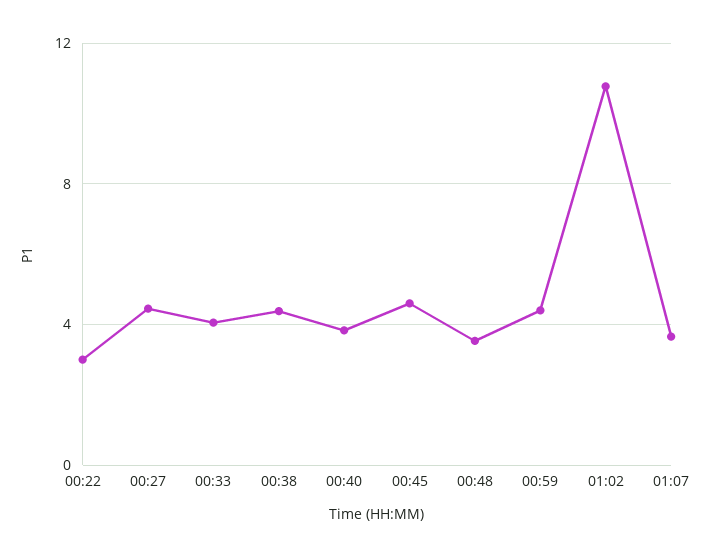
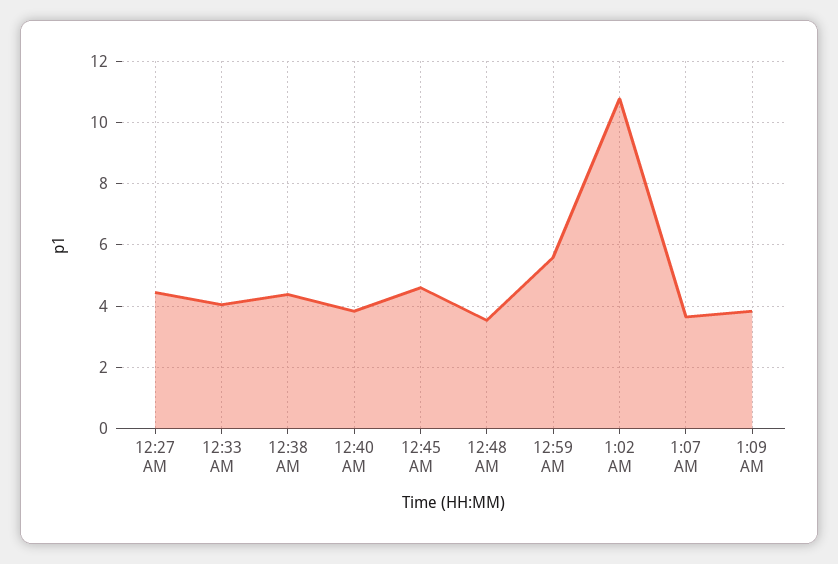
00:22: 3 -> none
00:59: 4.5 -> 5.6
1:09 AM: none -> 3.8

